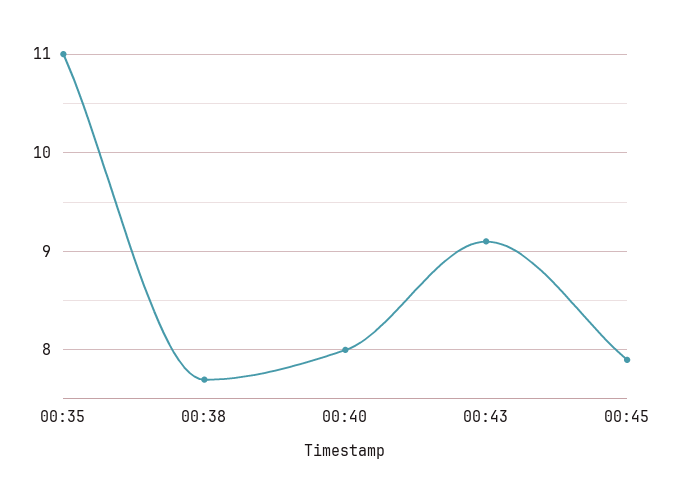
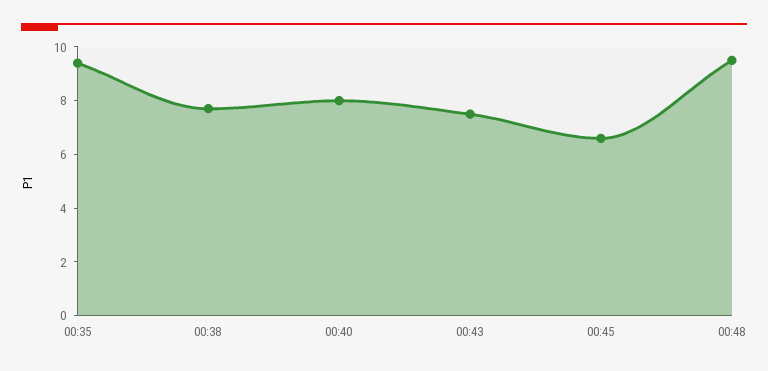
00:35: 11 -> 9.5
00:43: 9.1 -> 7.5
00:45: 7.9 -> 6.5
00:48: none -> 9.5

